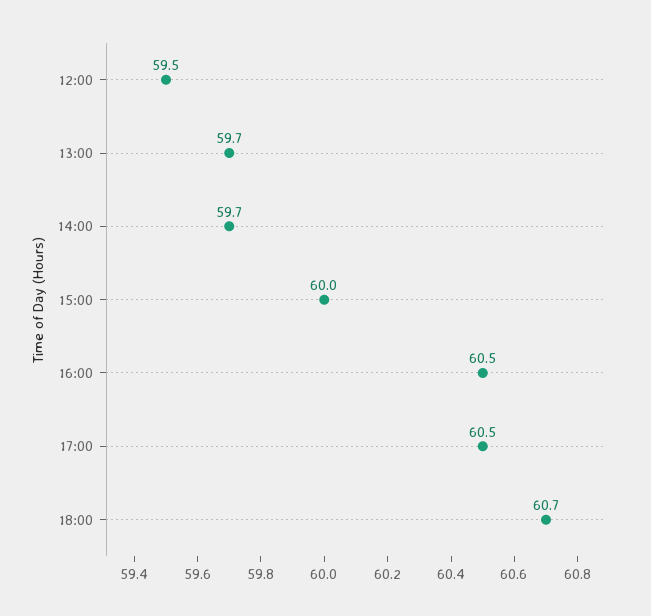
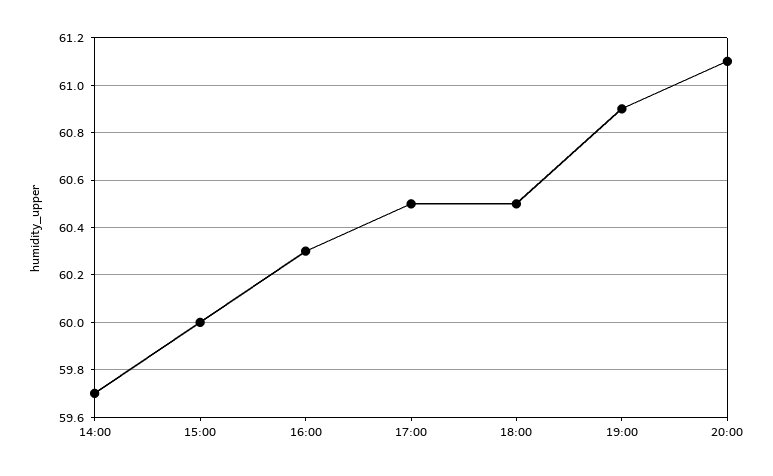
12:00: 59.5 -> none
13:00: 59.7 -> none
16:00: 60.5 -> 60.3
18:00: 60.7 -> 60.5
19:00: none -> 60.9
20:00: none -> 61.1

